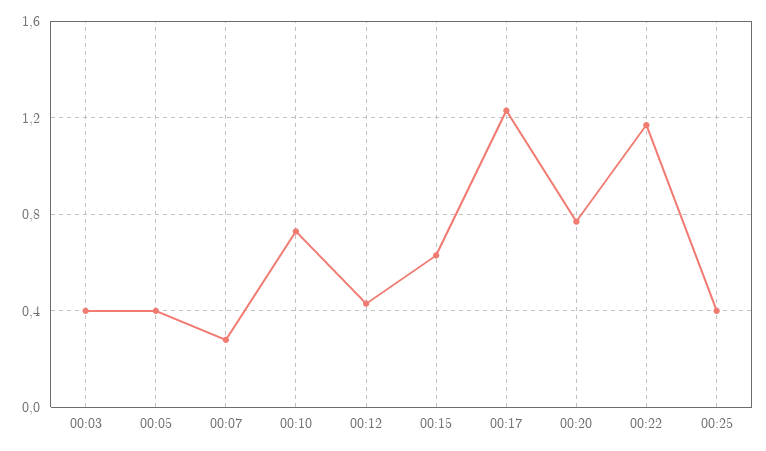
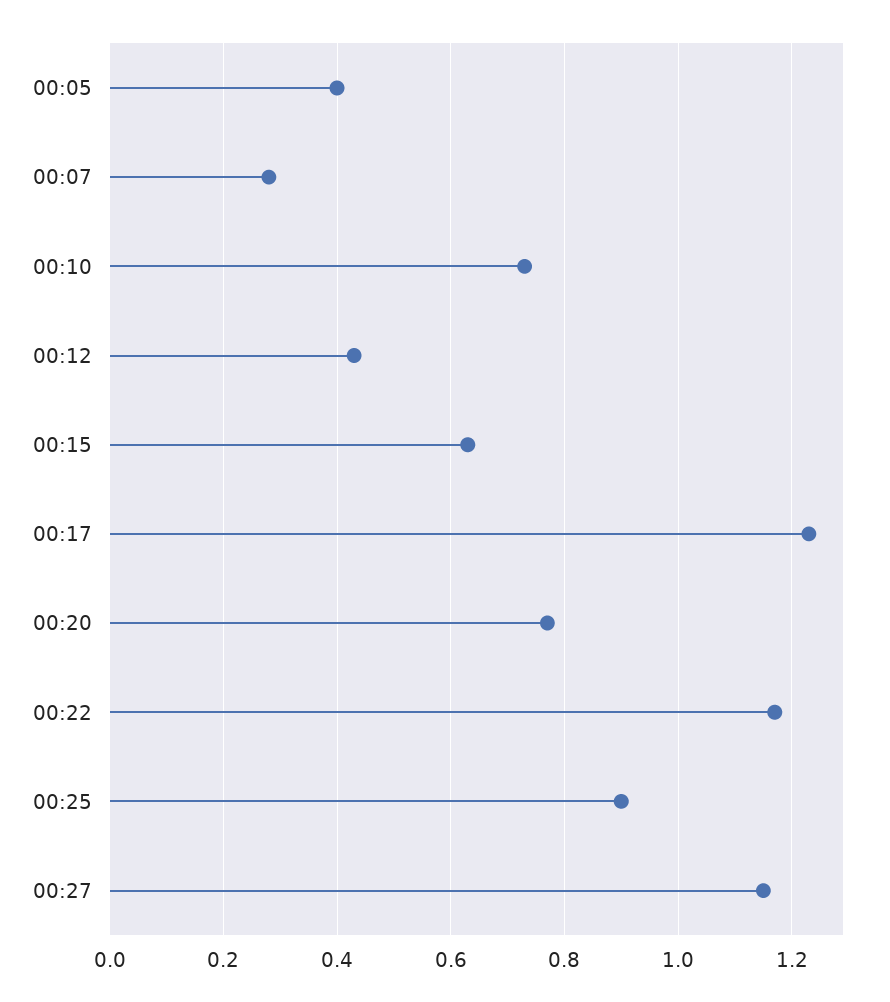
00:03: 0.4 -> none
00:25: 0.4 -> 0.9
00:27: none -> 1.15

